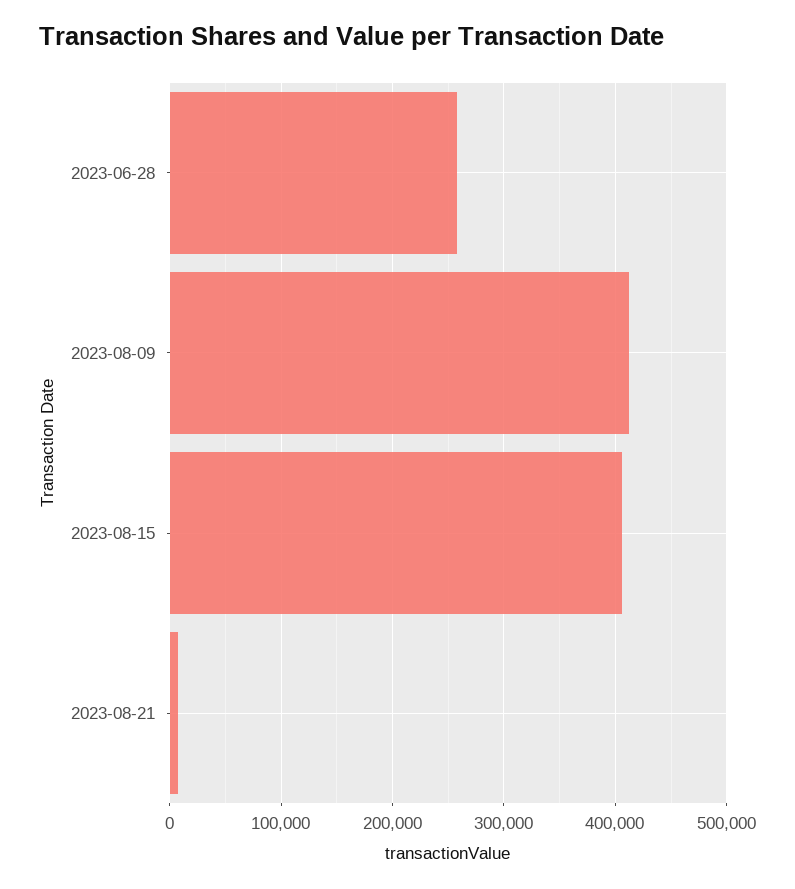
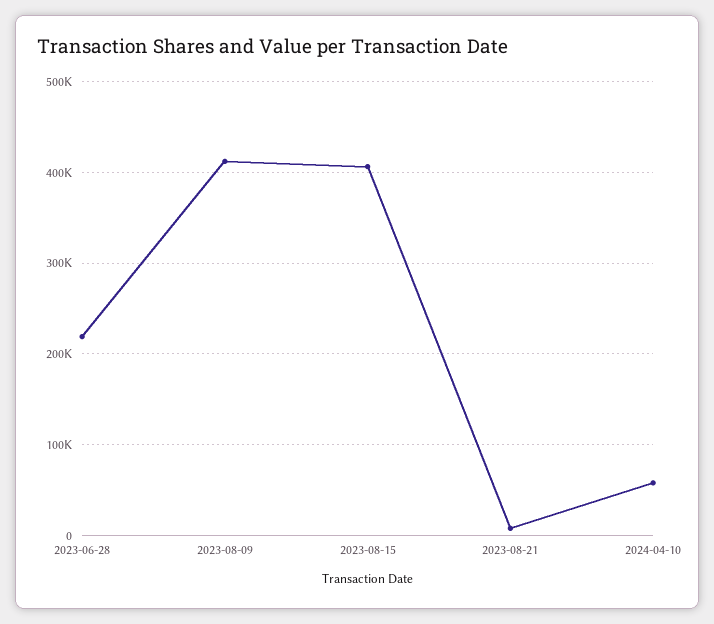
2023-06-28: 260000 -> 220000
2024-04-10: none -> 60000

